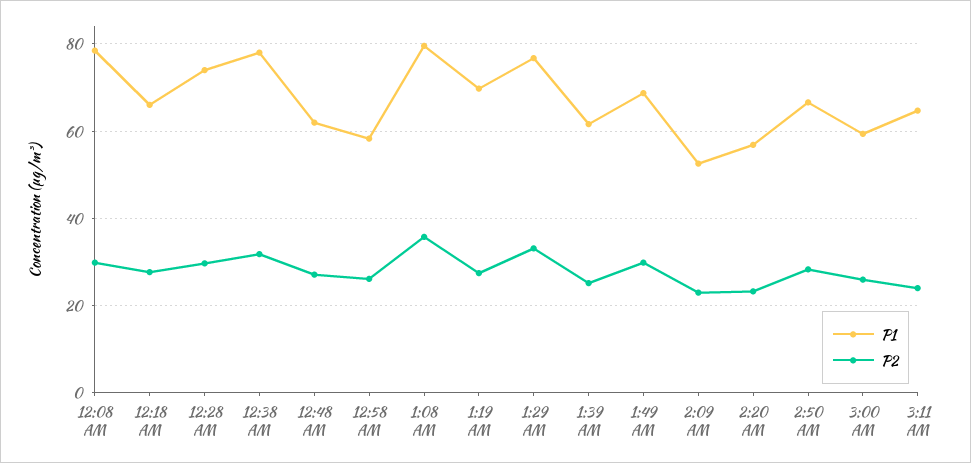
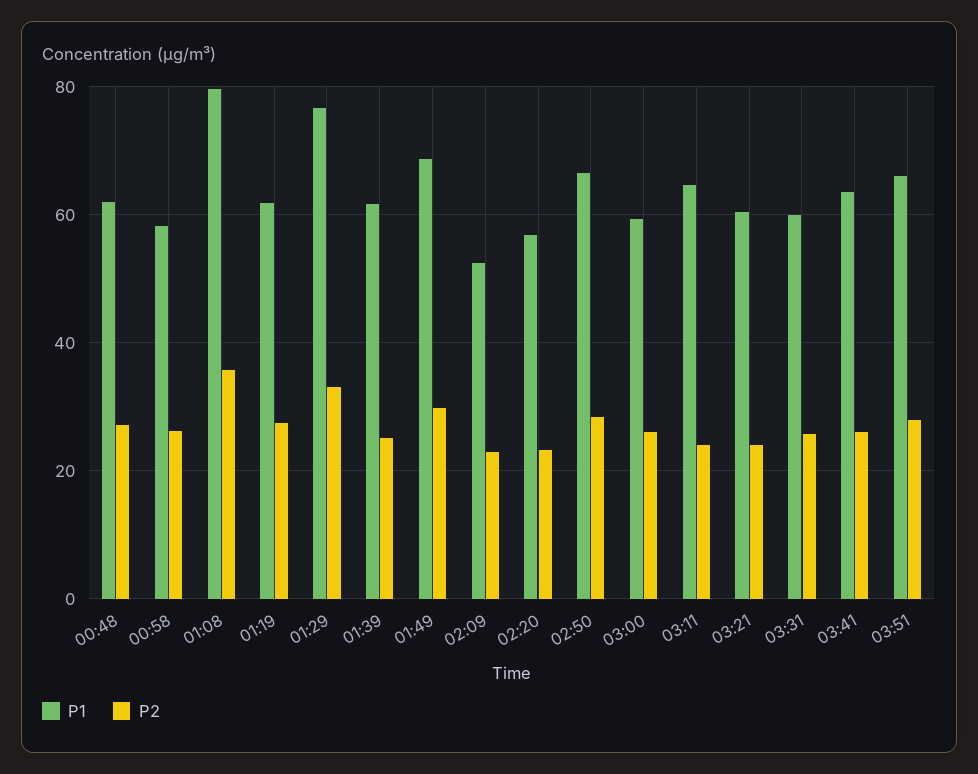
P1, 12:08 AM: 78 -> none
P2, 12:08 AM: 30 -> none
P1, 12:18 AM: 66 -> none
P2, 12:18 AM: 28 -> none
P1, 12:28 AM: 74 -> none
P2, 12:28 AM: 30 -> none
P1, 12:38 AM: 78 -> none
P2, 12:38 AM: 32 -> none
P1, 1:19 AM: 70 -> 62
P1, 03:21: none -> 60
P2, 03:21: none -> 24
P1, 03:31: none -> 60
P2, 03:31: none -> 26
P1, 03:41: none -> 64
P2, 03:41: none -> 26
P1, 03:51: none -> 66
P2, 03:51: none -> 28

